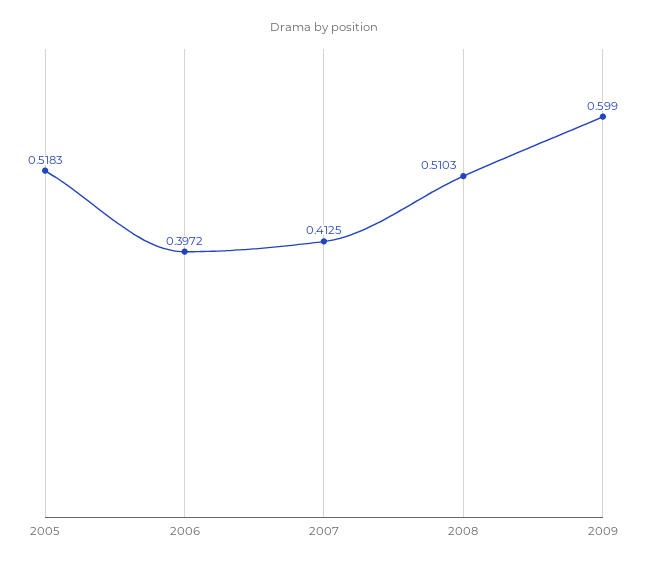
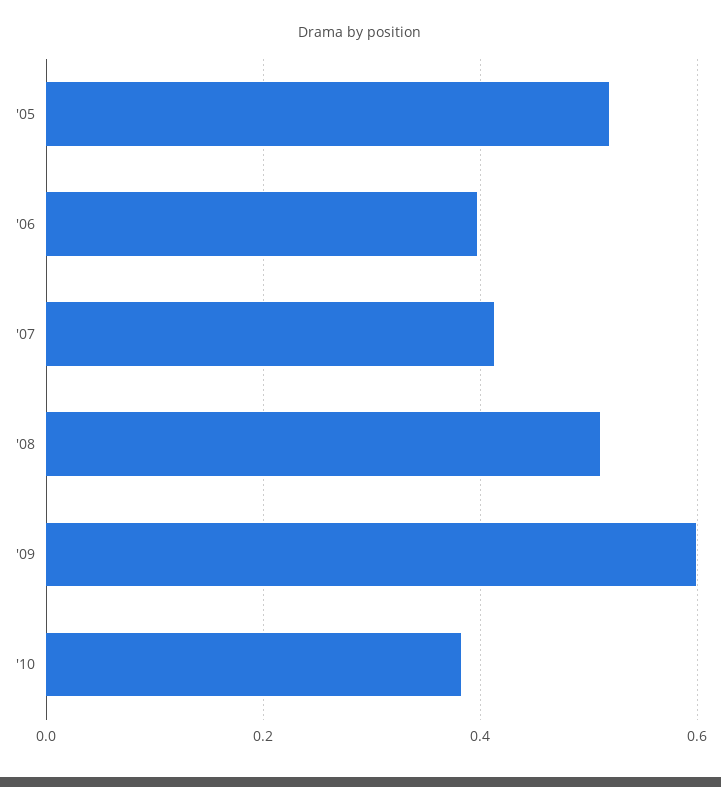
'10: none -> 0.38

